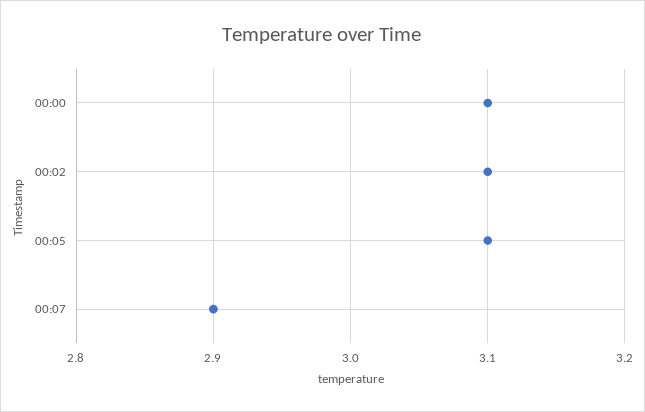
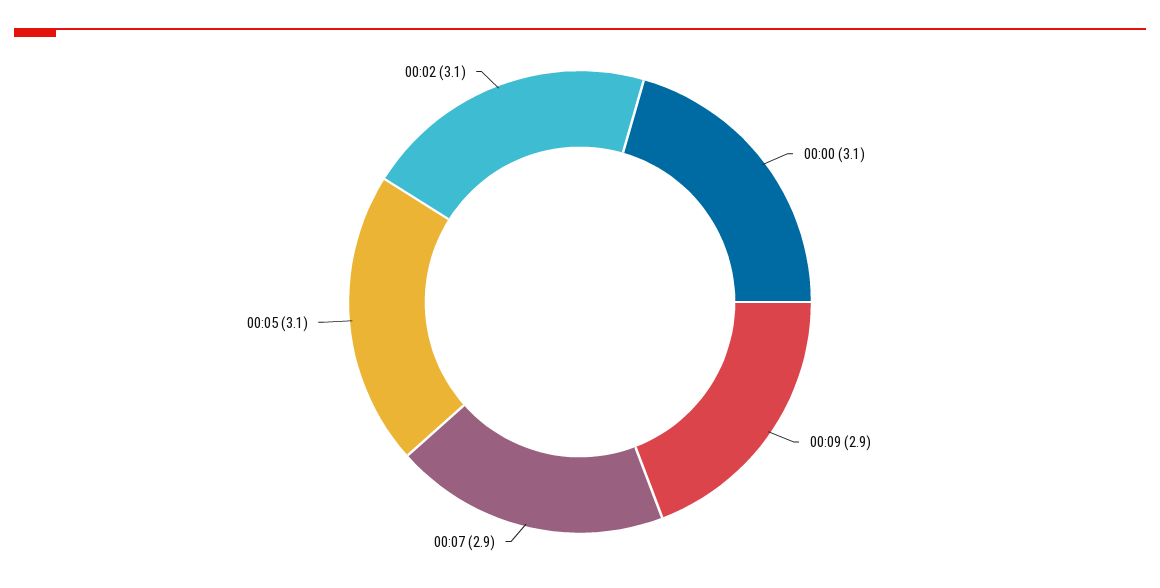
00:09: none -> 2.9

